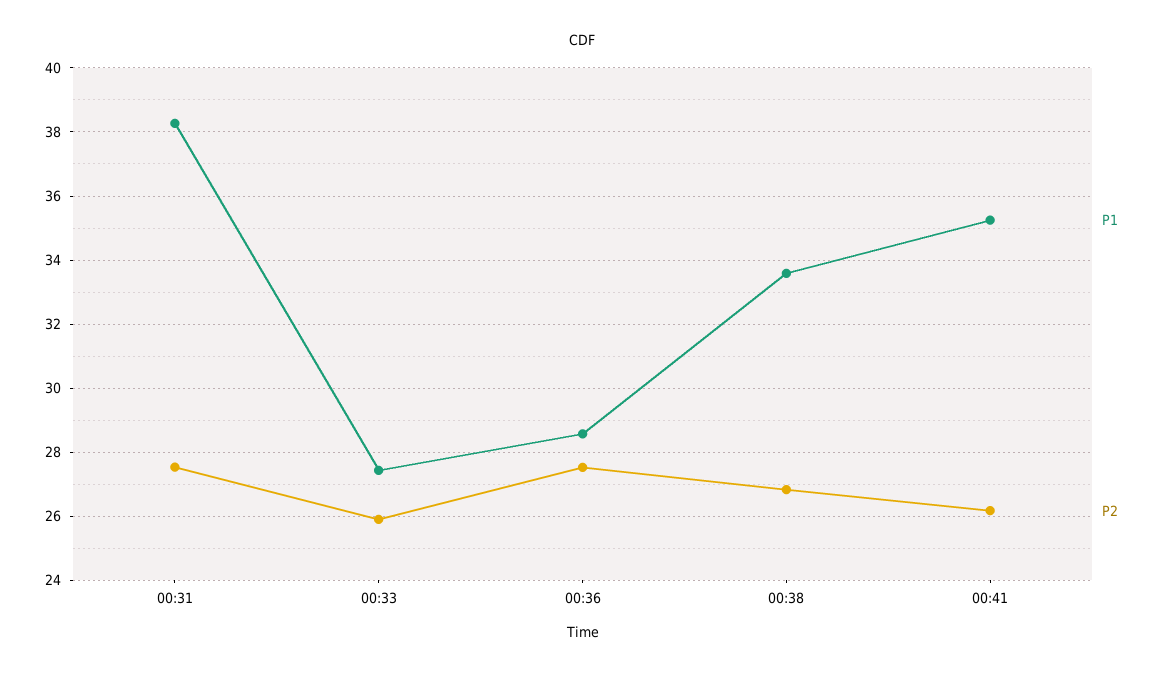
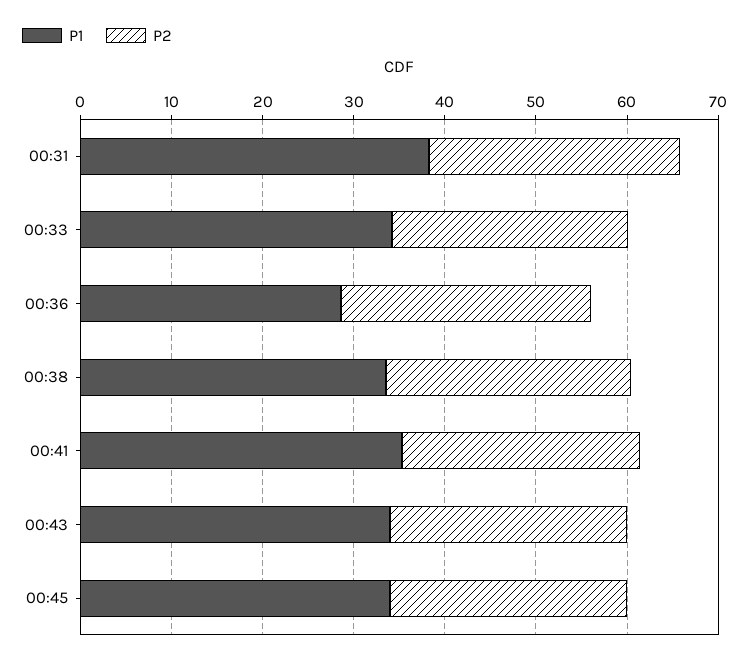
P1, 00:33: 27.4 -> 34
P1, 00:43: none -> 34
P2, 00:43: none -> 26
P1, 00:45: none -> 34
P2, 00:45: none -> 26

